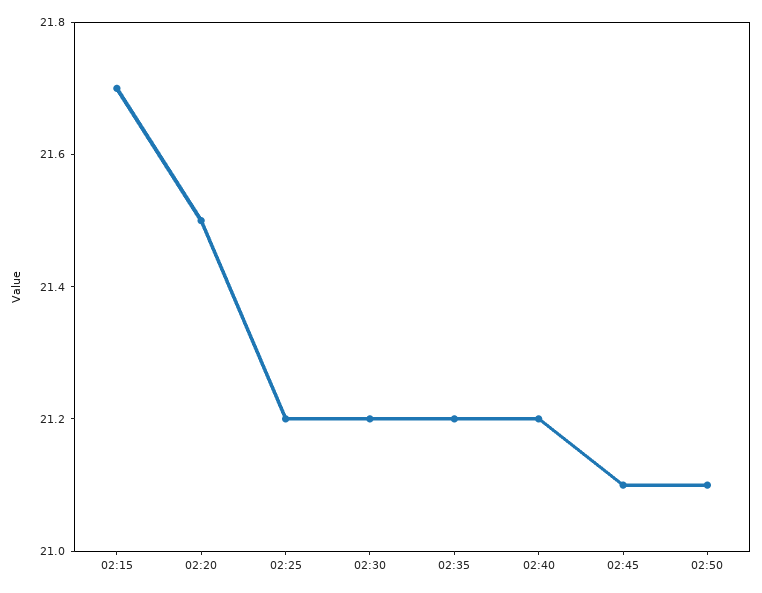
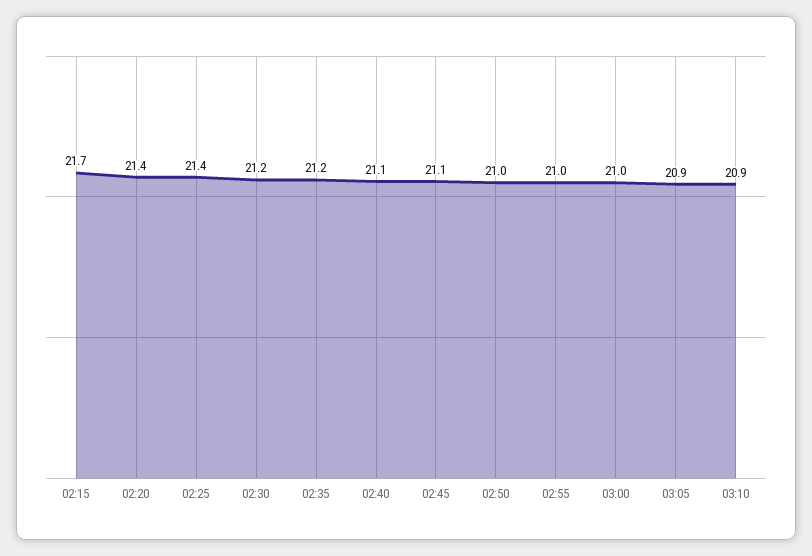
02:20: 21.5 -> 21.4
02:25: 21.2 -> 21.4
02:40: 21.2 -> 21.1
02:50: 21.1 -> 21
02:55: none -> 21
03:00: none -> 21
03:05: none -> 20.9
03:10: none -> 20.9

